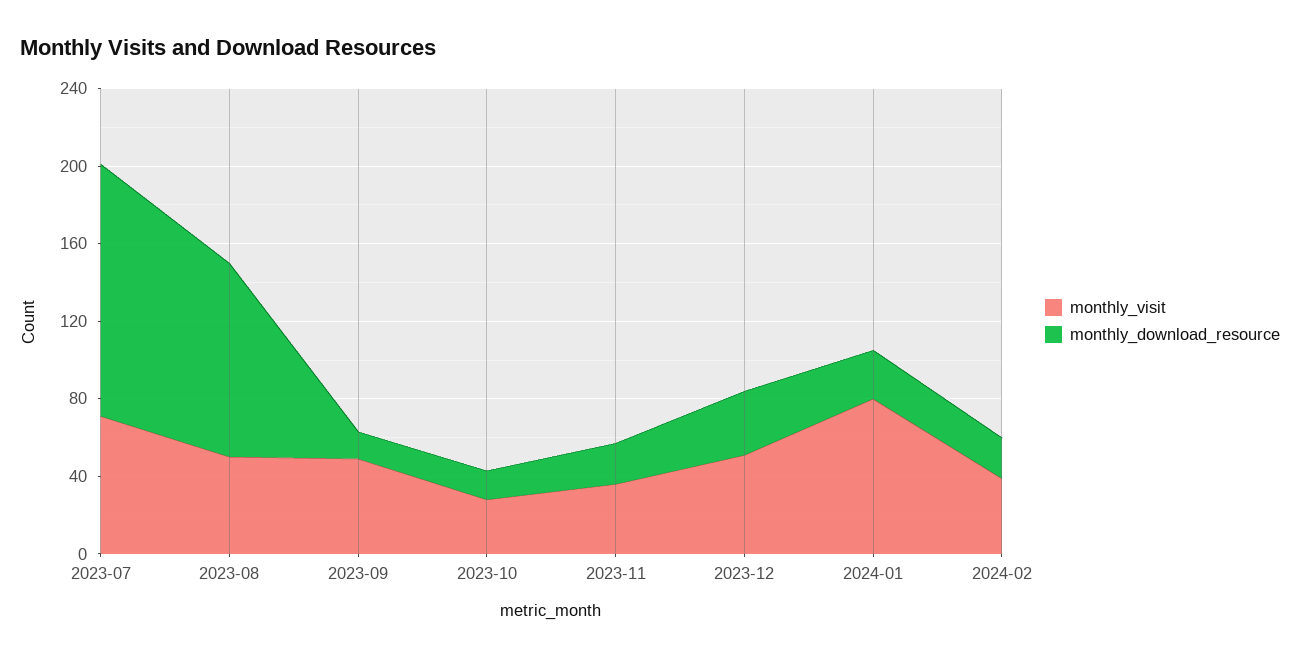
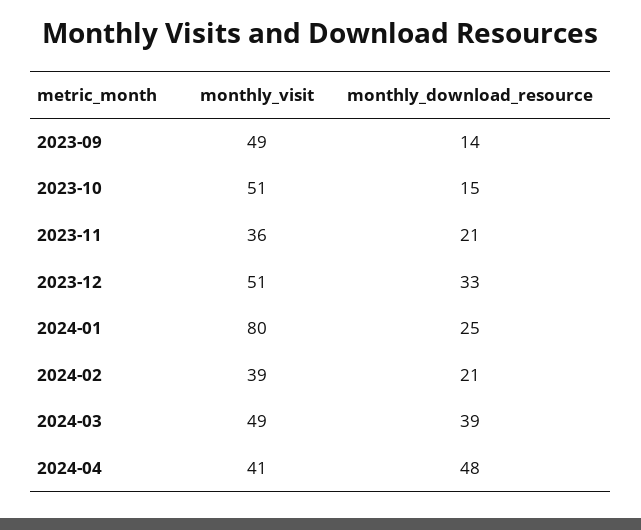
monthly_visit, 2023-07: 70 -> none
monthly_download_resource, 2023-07: 130 -> none
monthly_visit, 2023-08: 50 -> none
monthly_download_resource, 2023-08: 100 -> none
monthly_visit, 2023-10: 30 -> 51
monthly_visit, 2024-03: none -> 49
monthly_download_resource, 2024-03: none -> 39
monthly_visit, 2024-04: none -> 41
monthly_download_resource, 2024-04: none -> 48

